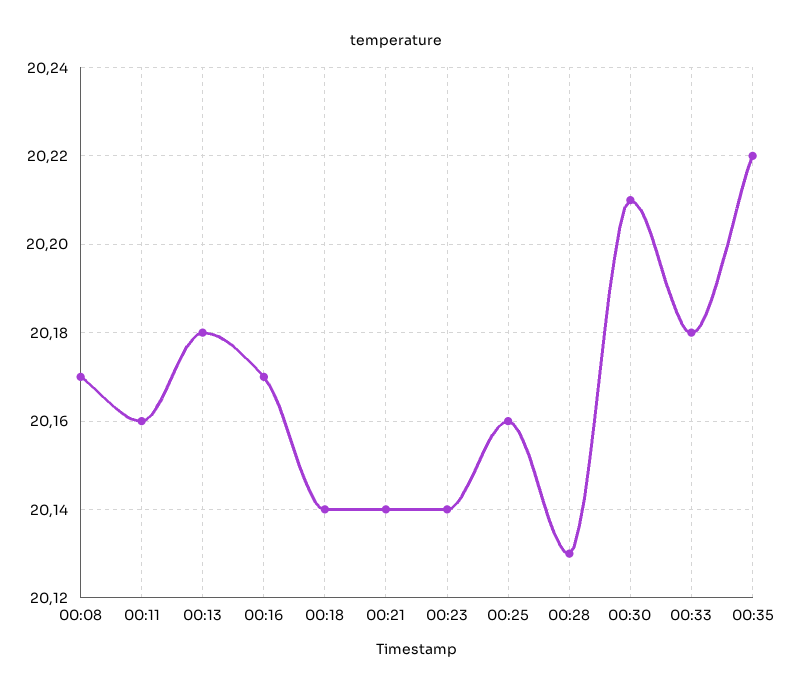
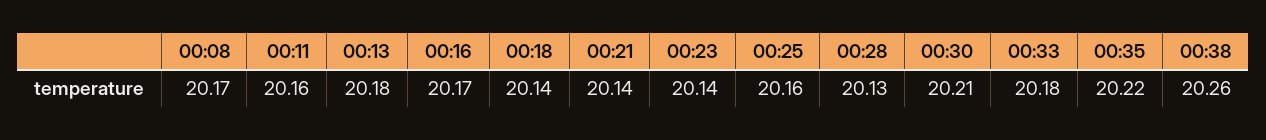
00:38: none -> 20.26

